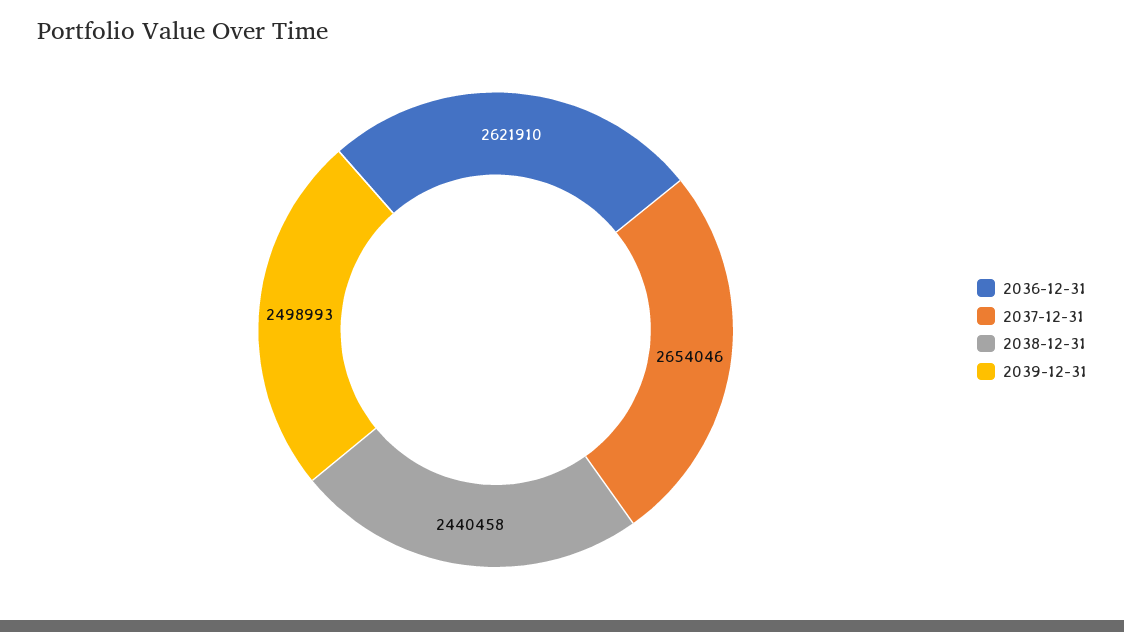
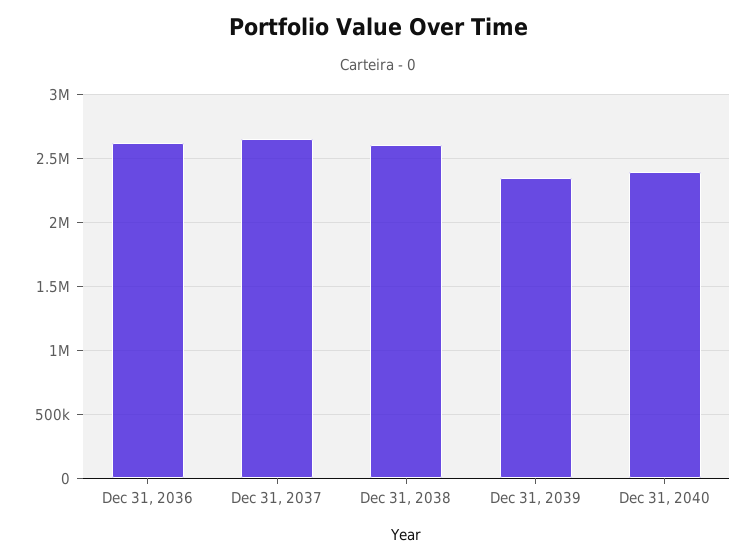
2038-12-31: 2440458 -> 2600000
2039-12-31: 2498993 -> 2350000
Dec 31, 2040: none -> 2400000

